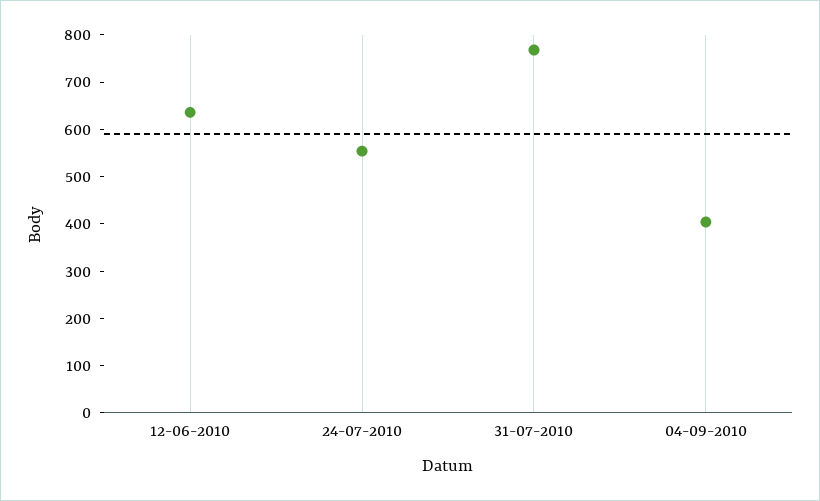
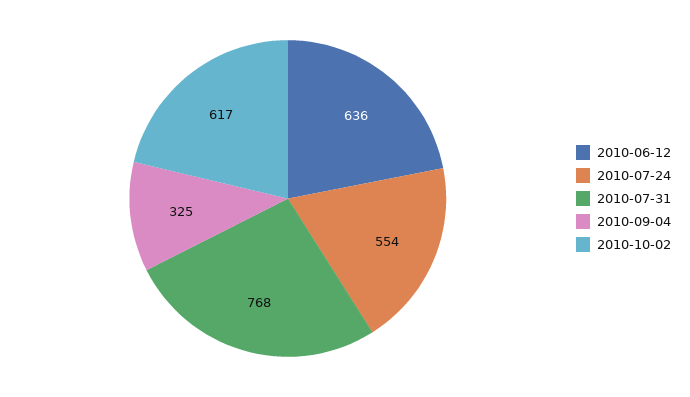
04-09-2010: 400 -> 325
2010-10-02: none -> 617

